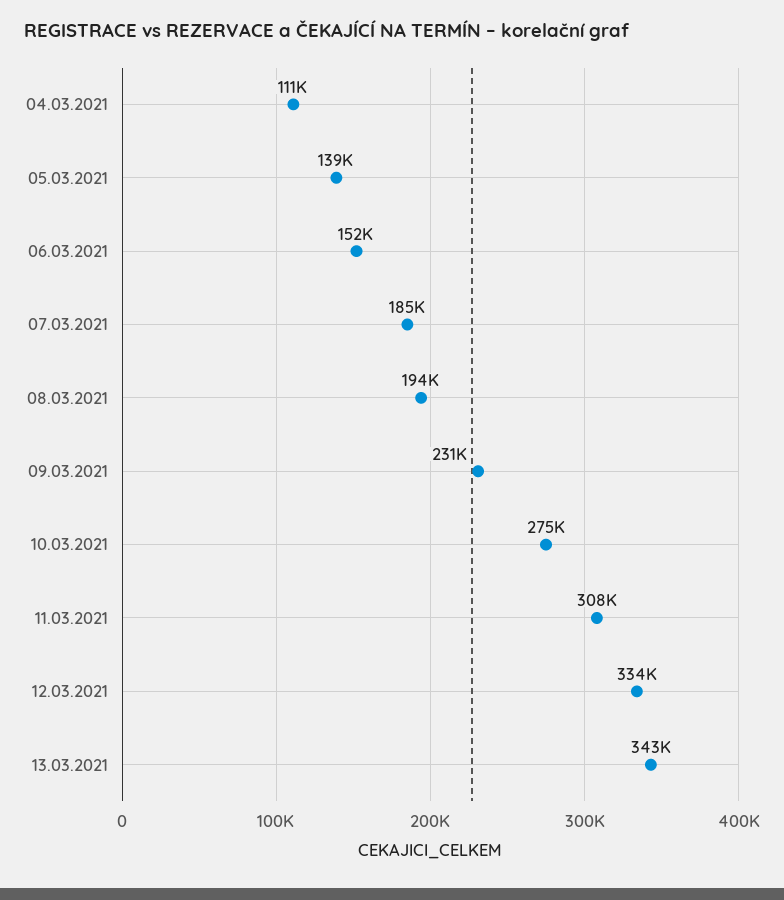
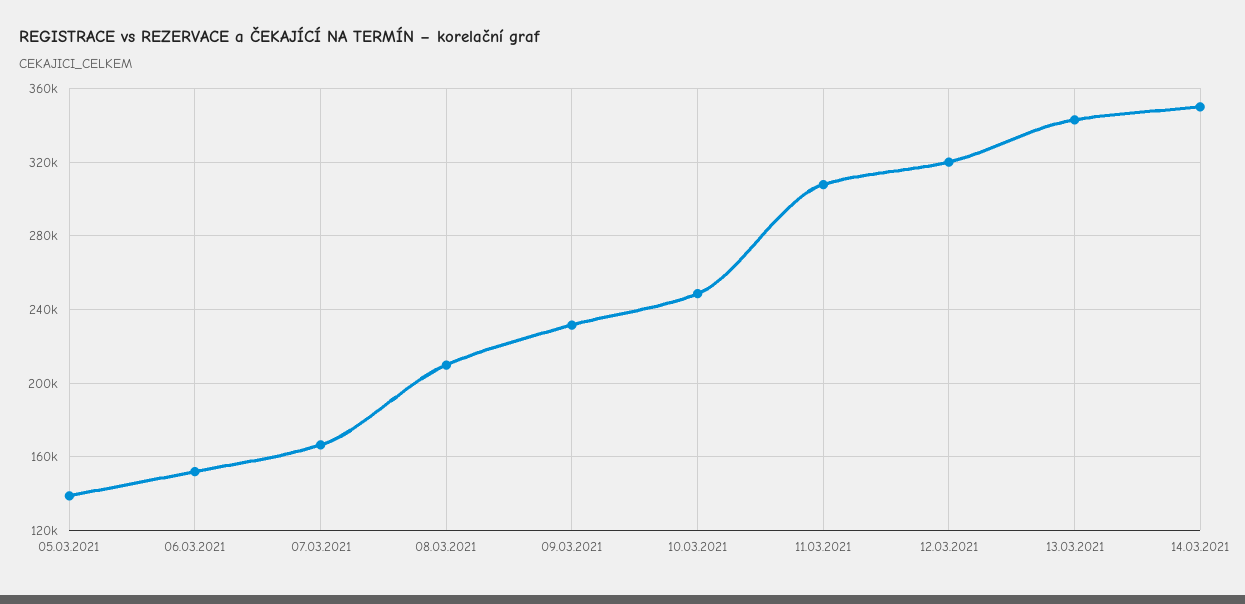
04.03.2021: 111000 -> none
07.03.2021: 185000 -> 165000
08.03.2021: 194000 -> 210000
10.03.2021: 275000 -> 250000
12.03.2021: 334000 -> 320000
14.03.2021: none -> 350000

